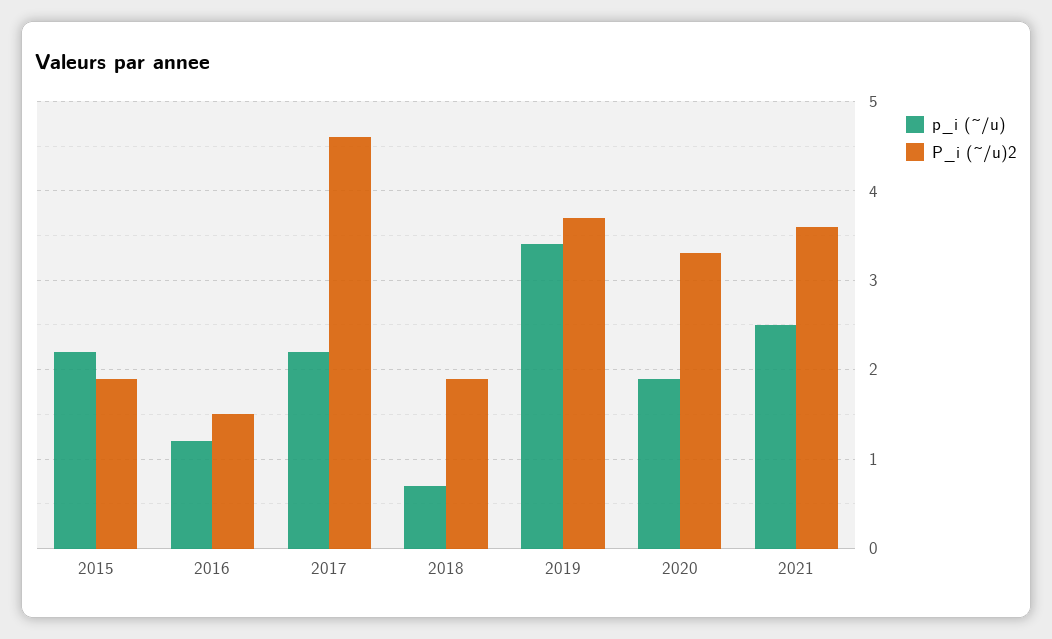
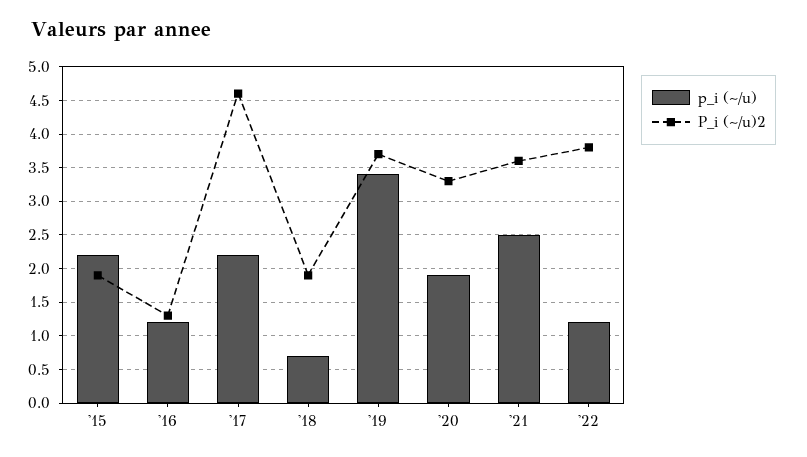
P_i (~/u)2, 2016: 1.5 -> 1.3
p_i (~/u), '22: none -> 1.2
P_i (~/u)2, '22: none -> 3.8

